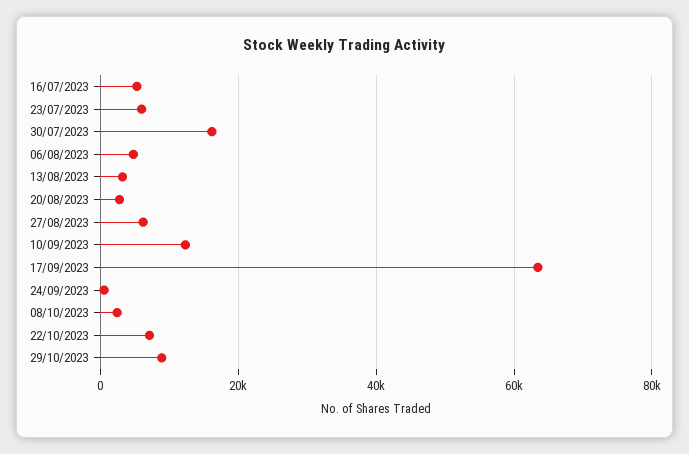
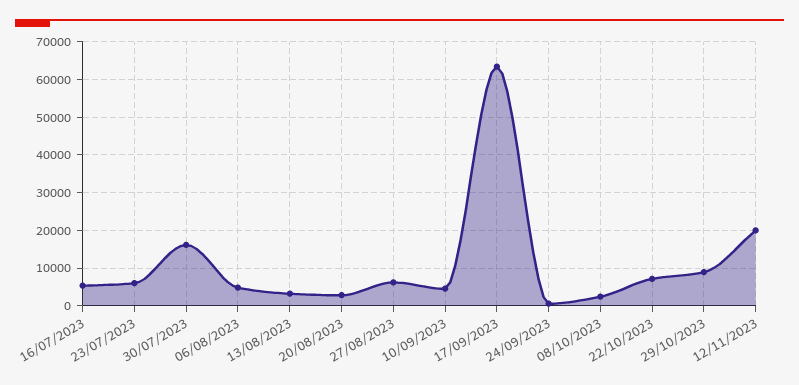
10/09/2023: 12000 -> 4000
12/11/2023: none -> 20000

